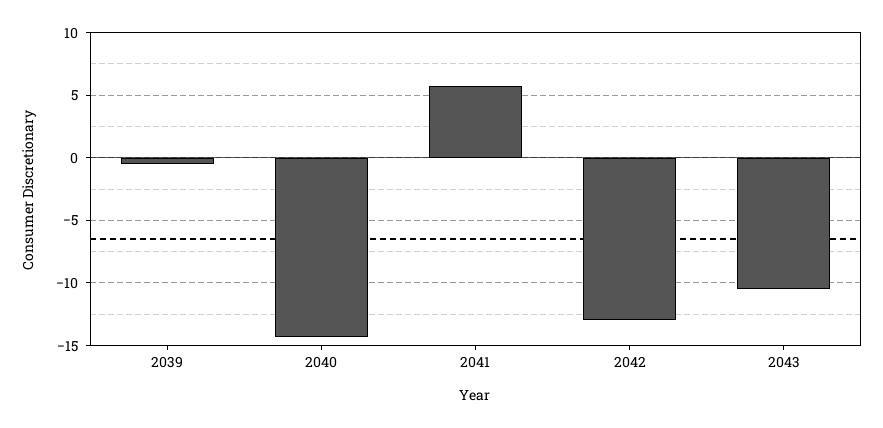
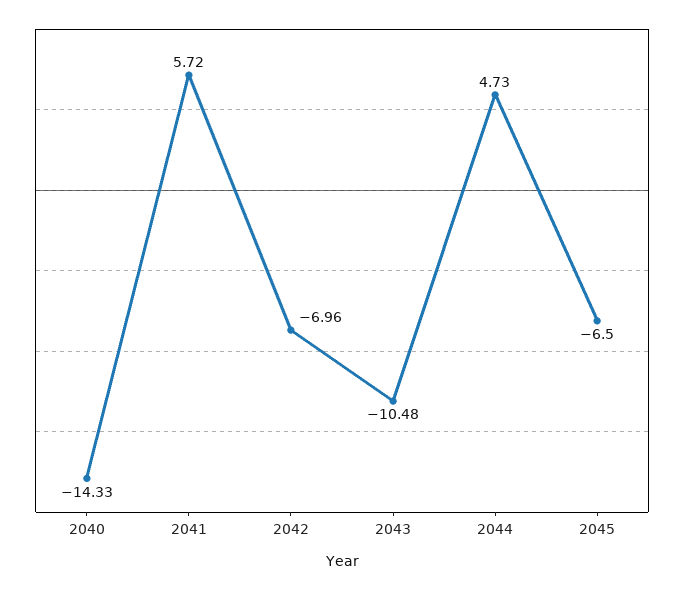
2039: -0.5 -> none
2042: -13 -> -6.96
2044: none -> 4.73
2045: none -> -6.5

